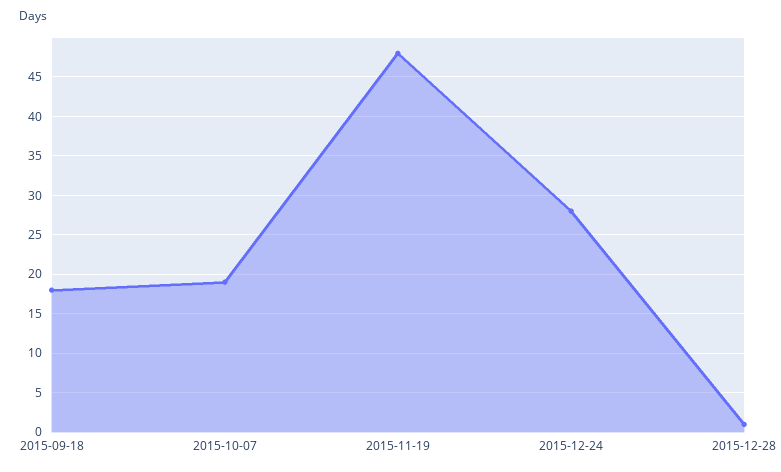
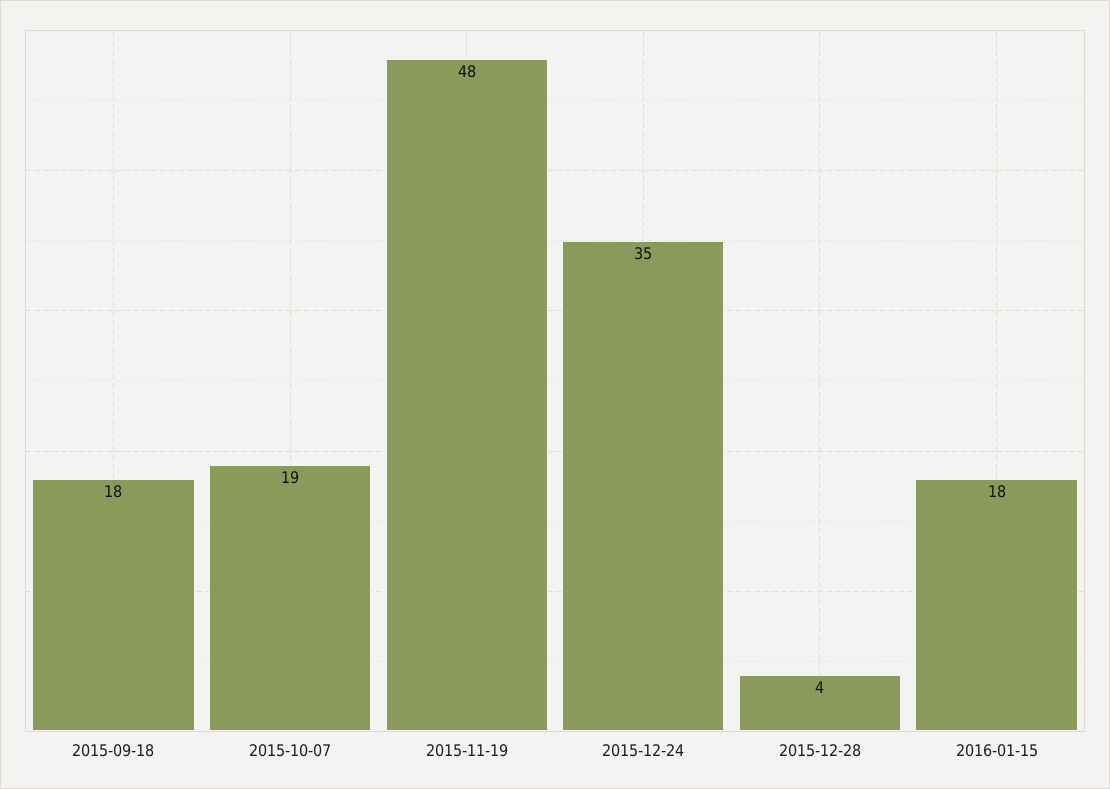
2015-12-24: 28 -> 35
2015-12-28: 1 -> 4
2016-01-15: none -> 18

